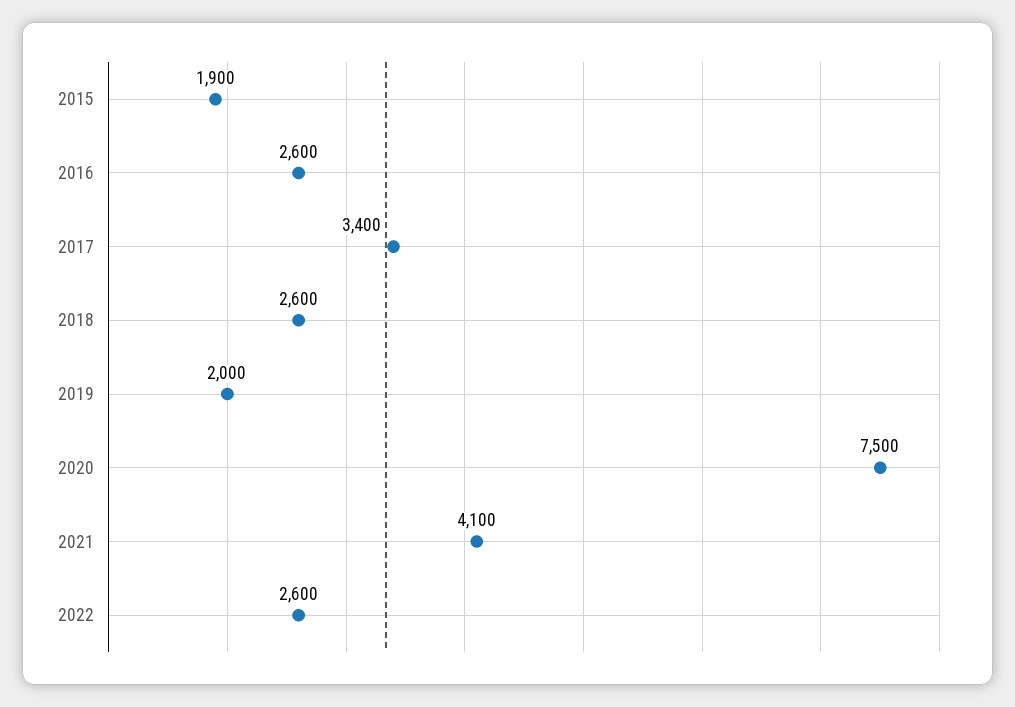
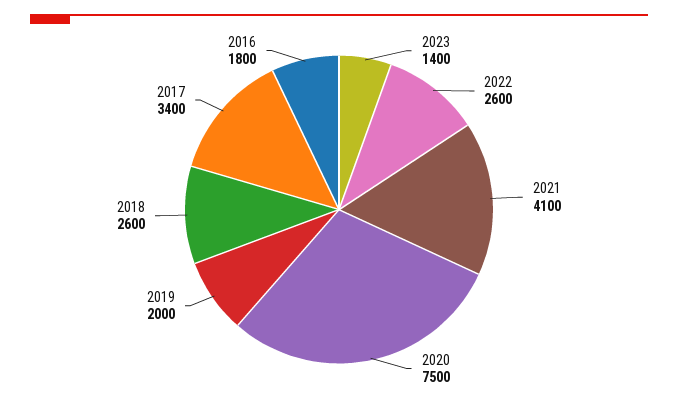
2015: 1900 -> none
2016: 2600 -> 1800
2023: none -> 1400

